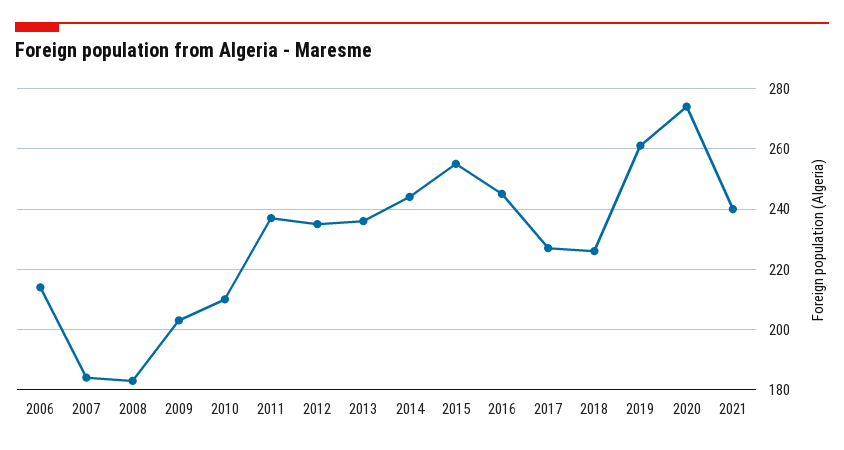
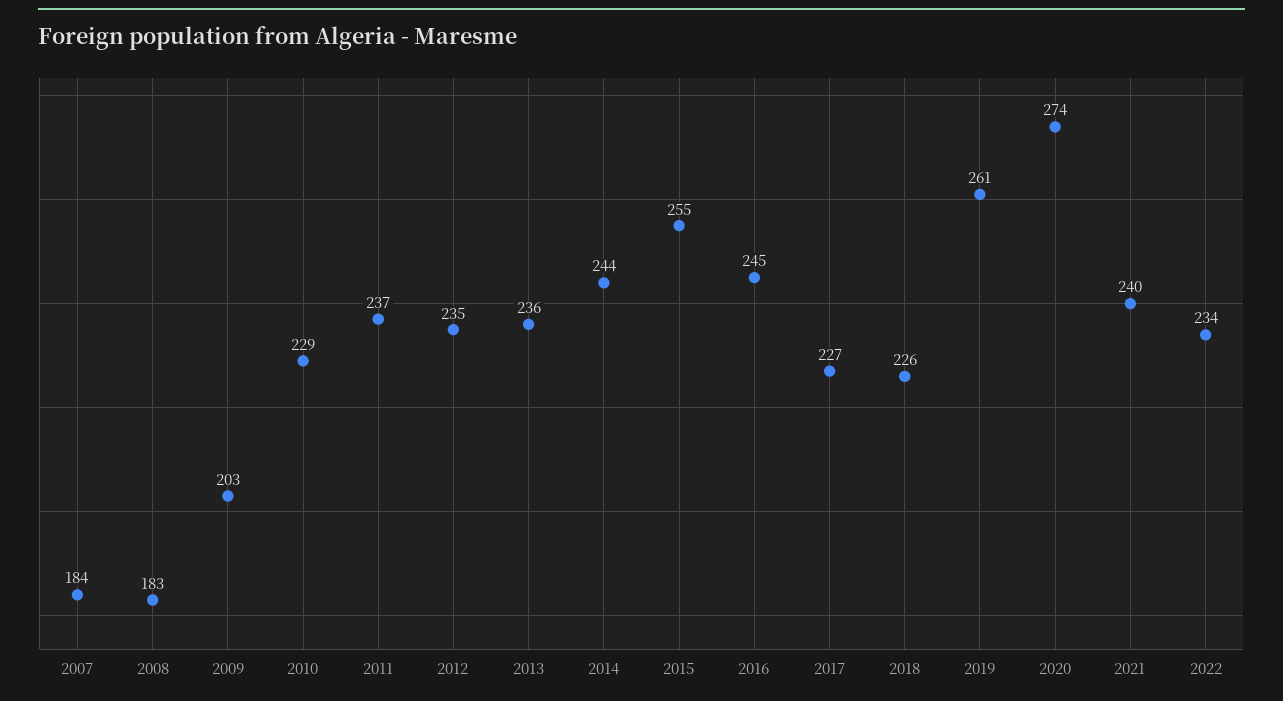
2006: 215 -> none
2010: 210 -> 229
2022: none -> 234

